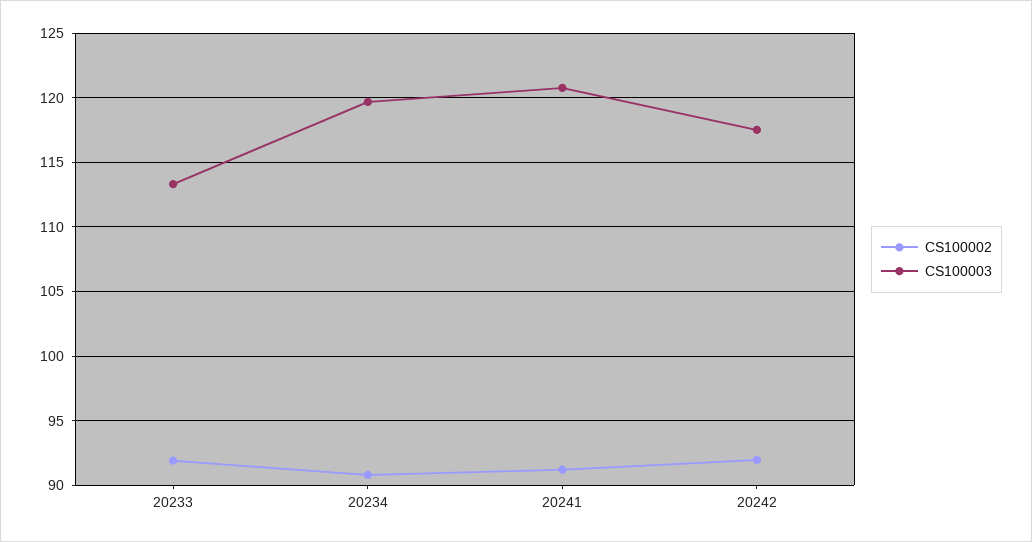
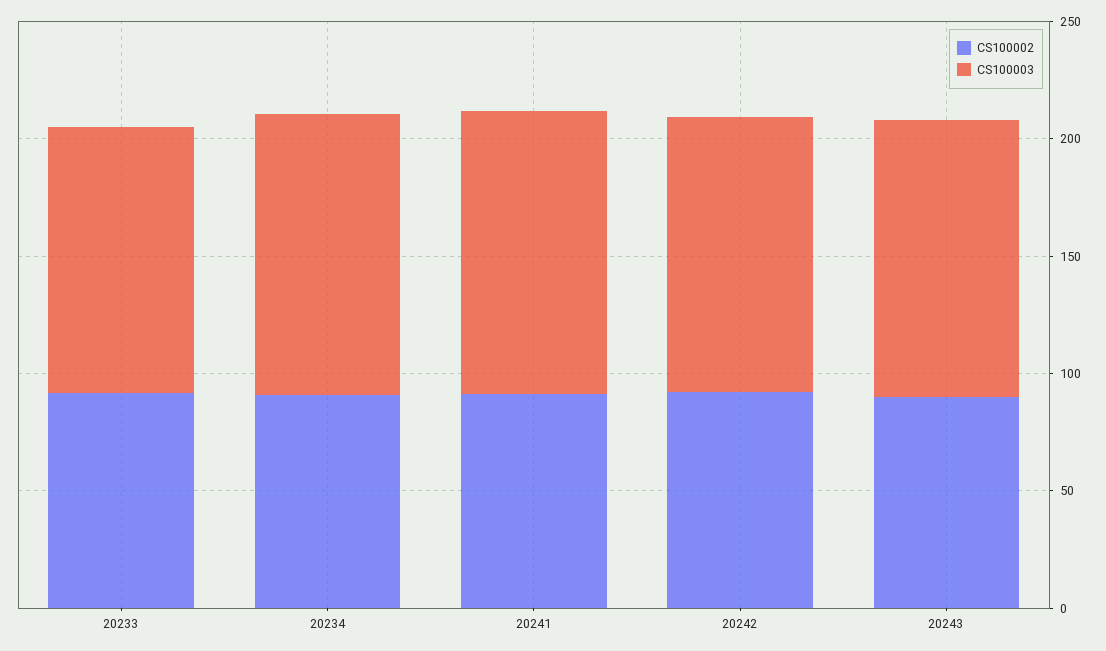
CS100002, 20243: none -> 90
CS100003, 20243: none -> 120

